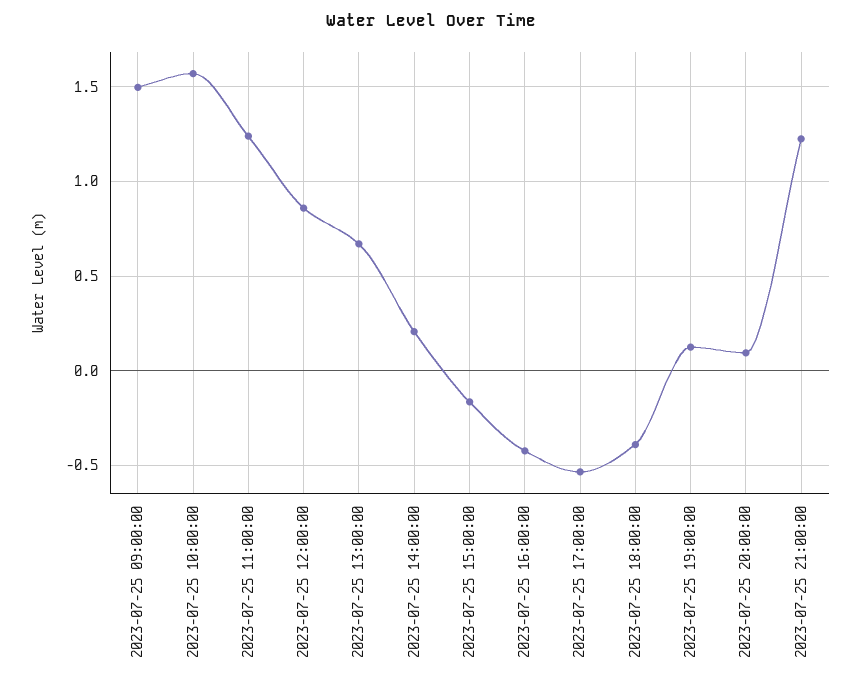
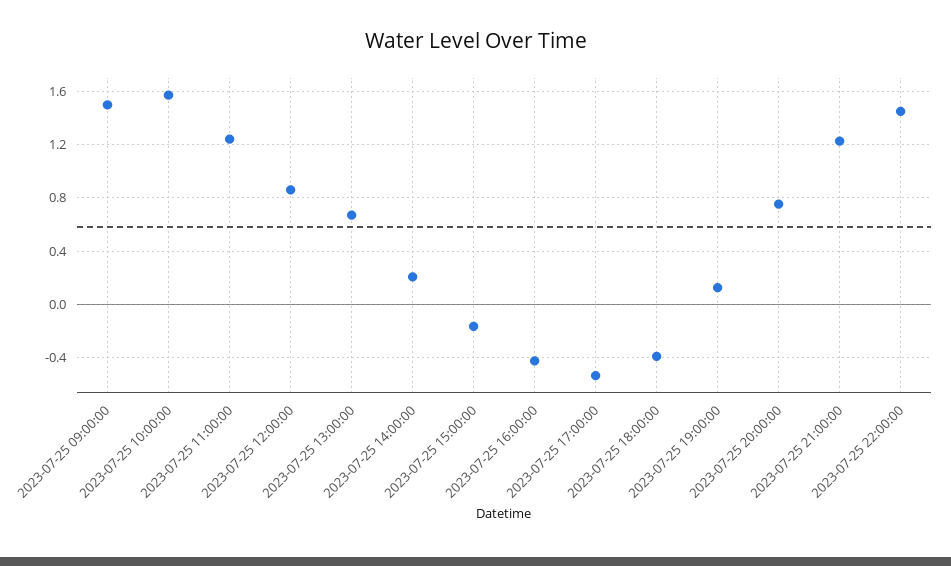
2023-07-25 20:00:00: 0.1 -> 0.75
2023-07-25 22:00:00: none -> 1.45

